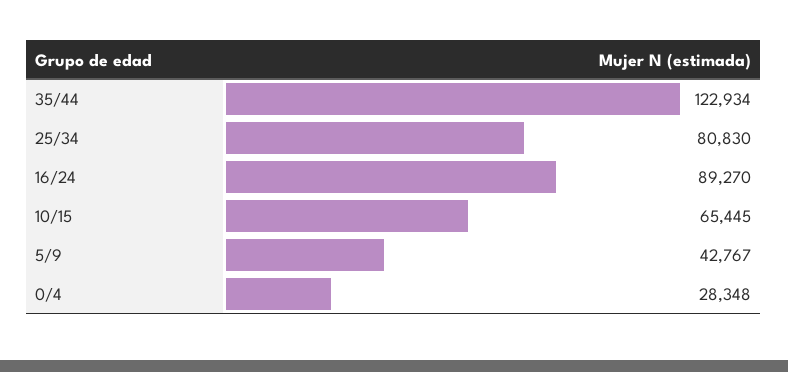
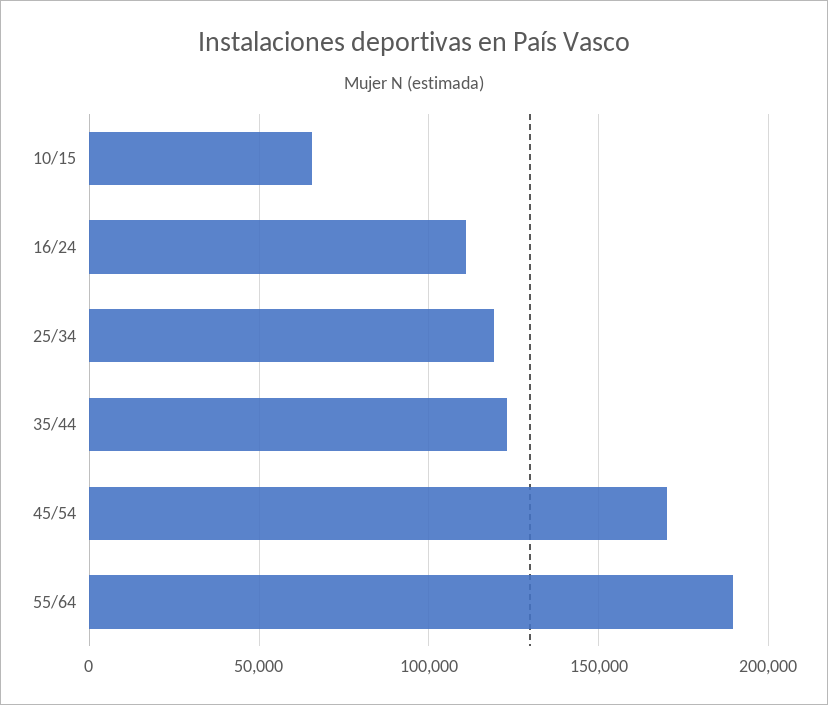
25/34: 80830 -> 120000
16/24: 89270 -> 110000
5/9: 42767 -> none
0/4: 28348 -> none
45/54: none -> 170000
55/64: none -> 190000

